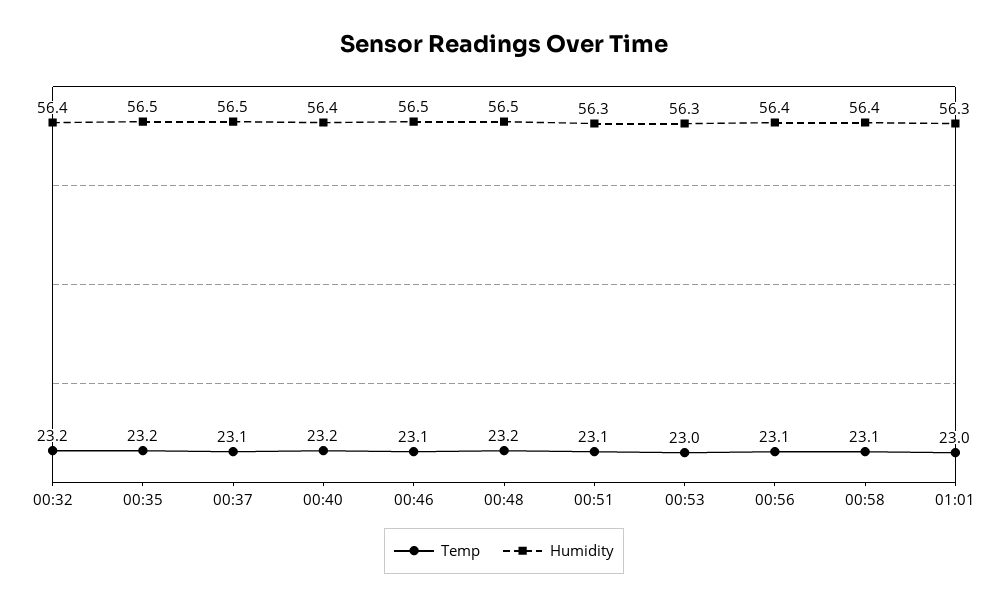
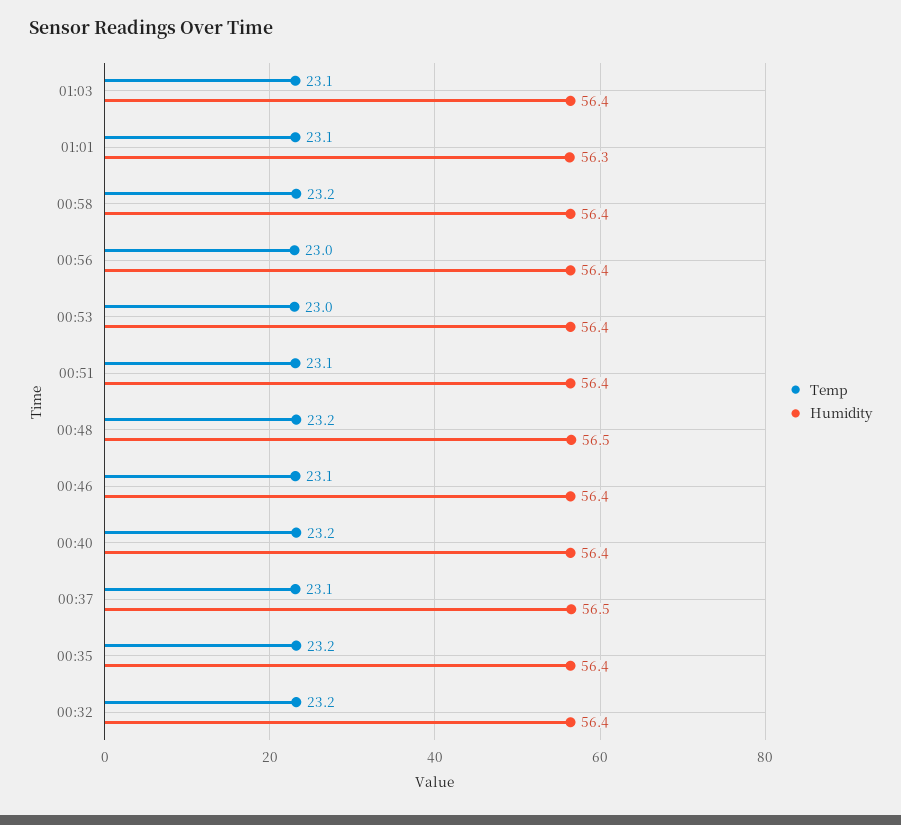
Humidity, 00:35: 56.5 -> 56.4
Humidity, 00:46: 56.5 -> 56.4
Humidity, 00:51: 56.3 -> 56.4
Humidity, 00:53: 56.3 -> 56.4
Temp, 00:56: 23.1 -> 23
Temp, 00:58: 23.1 -> 23.2
Temp, 01:01: 23 -> 23.1
Temp, 01:03: none -> 23.1
Humidity, 01:03: none -> 56.4

